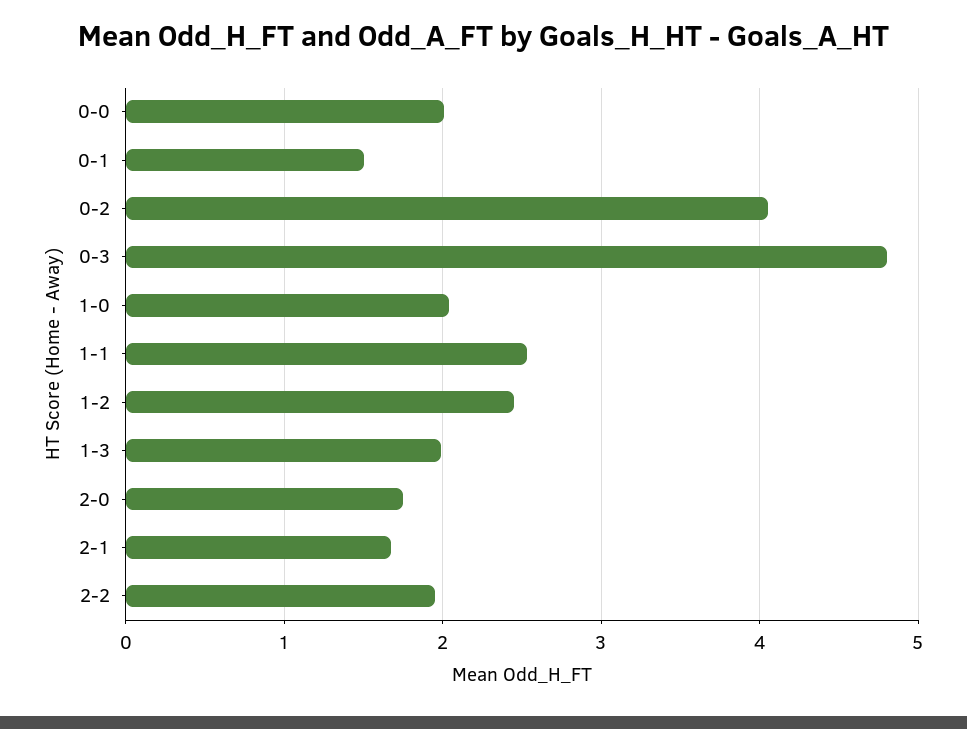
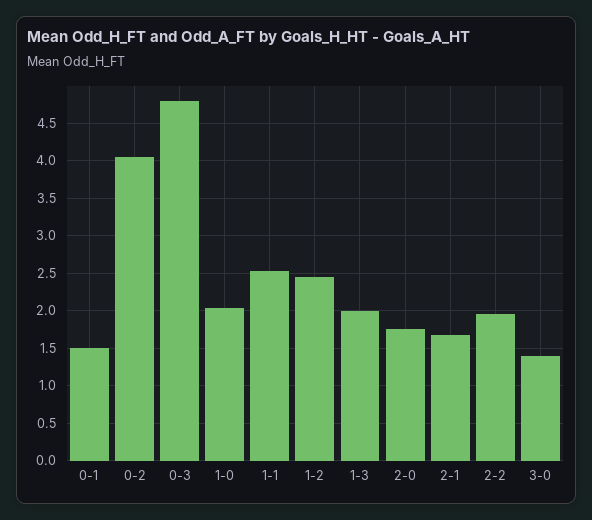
0-0: 2 -> none
3-0: none -> 1.4

